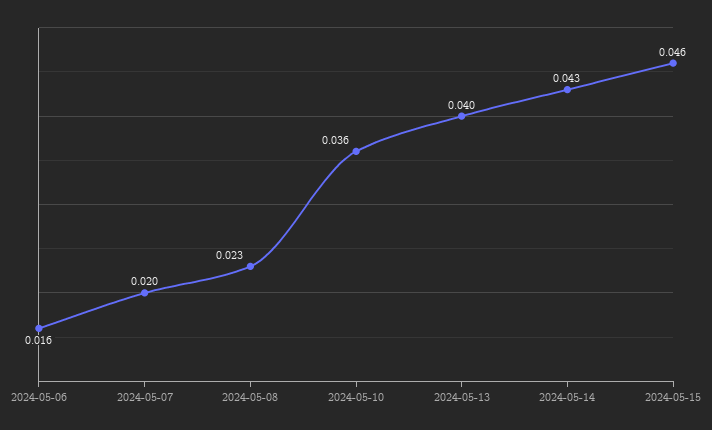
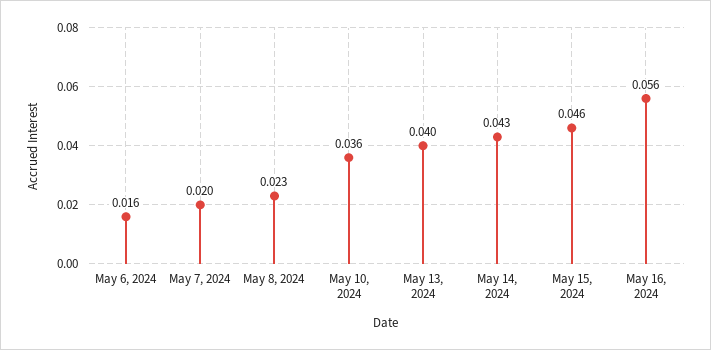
May 16, 2024: none -> 0.056

